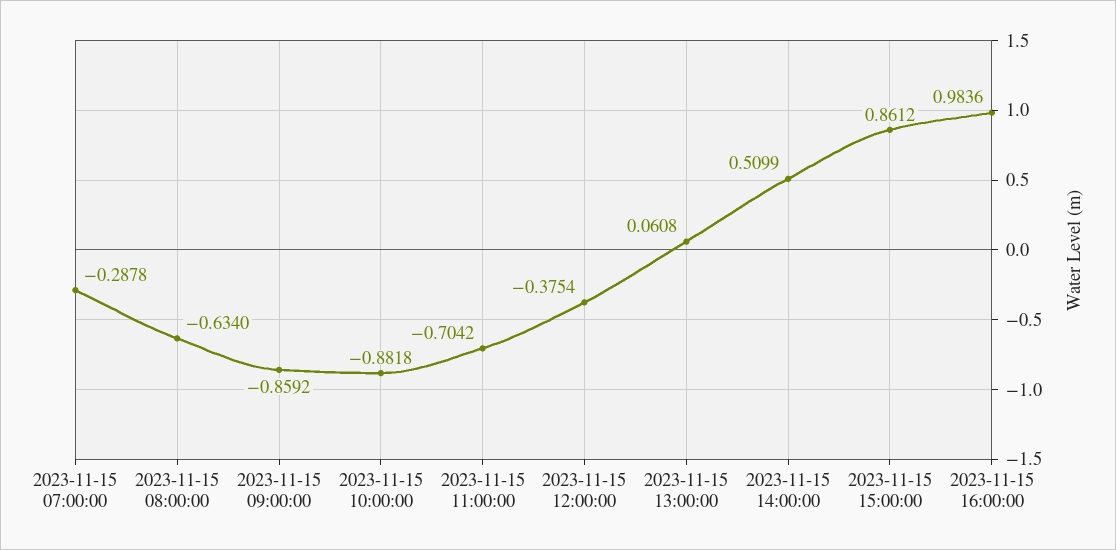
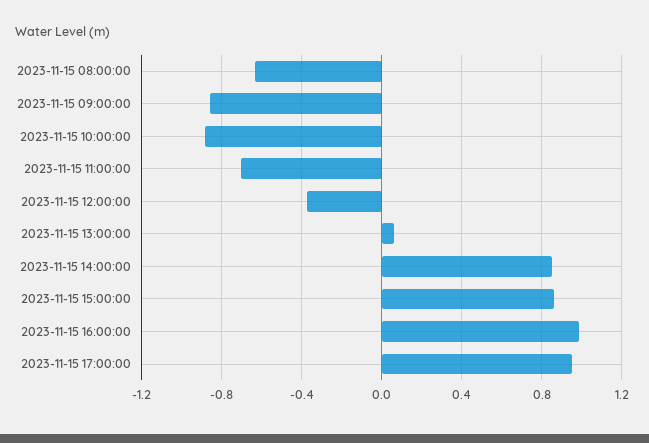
2023-11-15 07:00:00: -0.2878 -> none
2023-11-15 14:00:00: 0.5099 -> 0.85
2023-11-15 17:00:00: none -> 0.95

